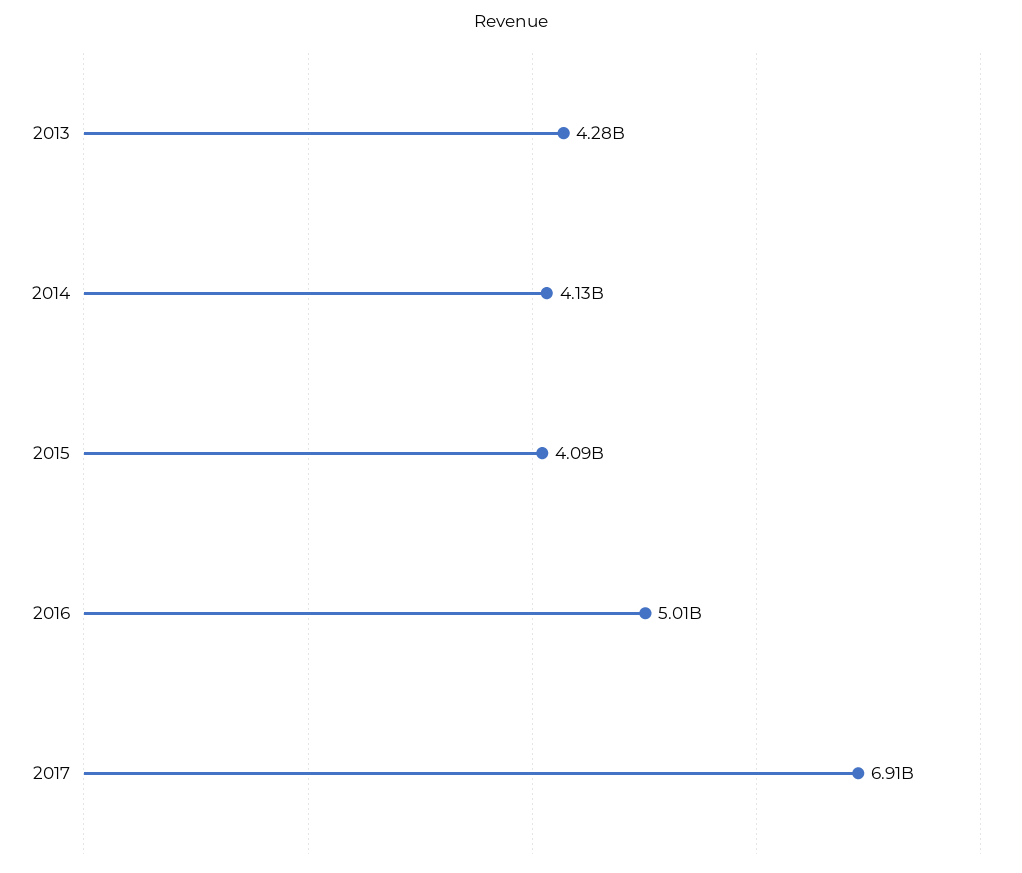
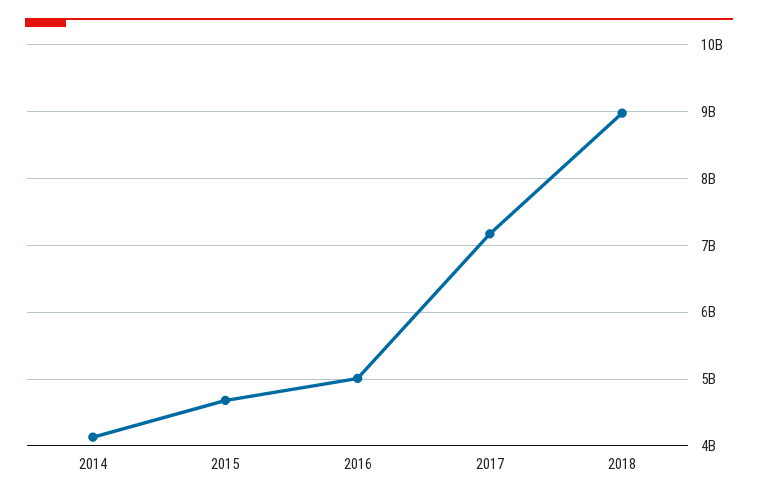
2013: 4280000000 -> none
2015: 4090000000 -> 4700000000
2017: 6910000000 -> 7200000000
2018: none -> 9000000000

